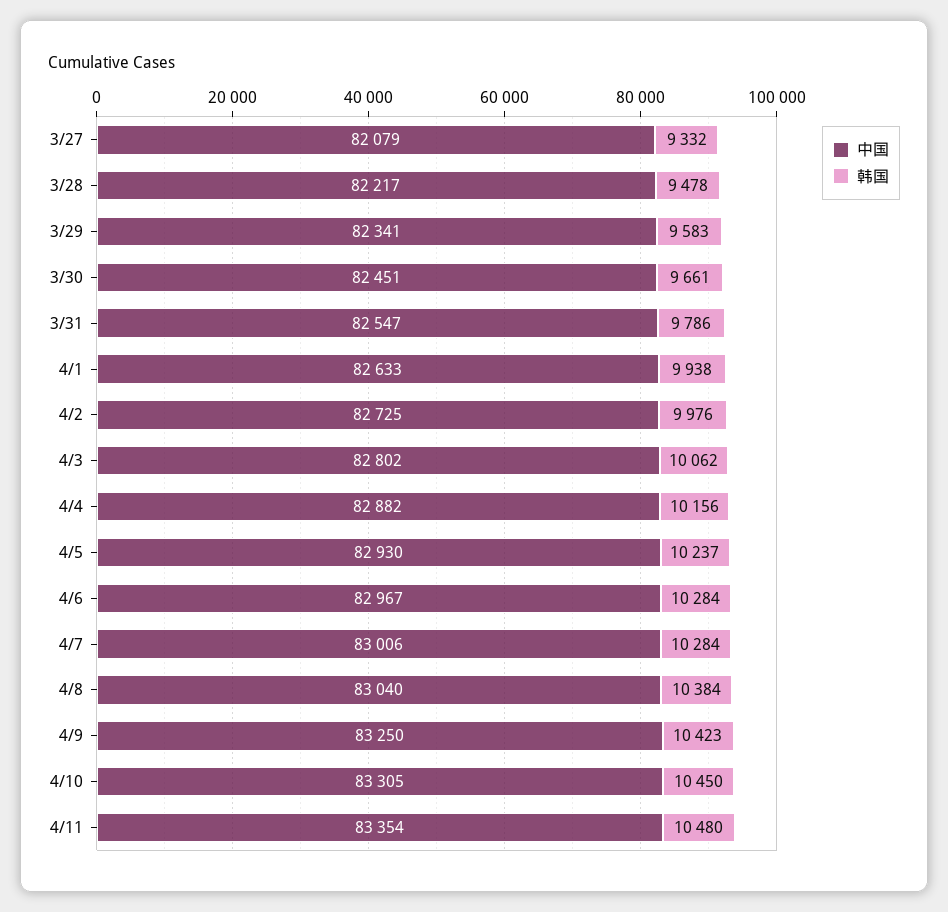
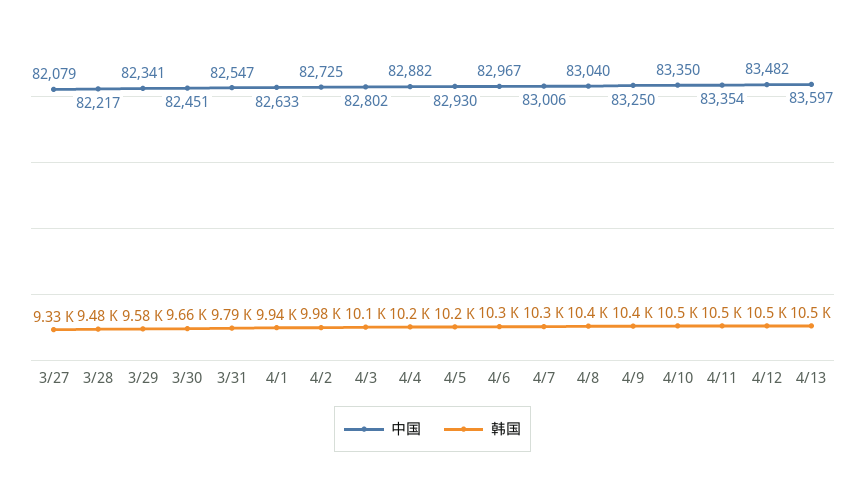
中国, 4/10: 83305 -> 83350
中国, 4/12: none -> 83482
韩国, 4/12: none -> 10500
中国, 4/13: none -> 83597
韩国, 4/13: none -> 10500

